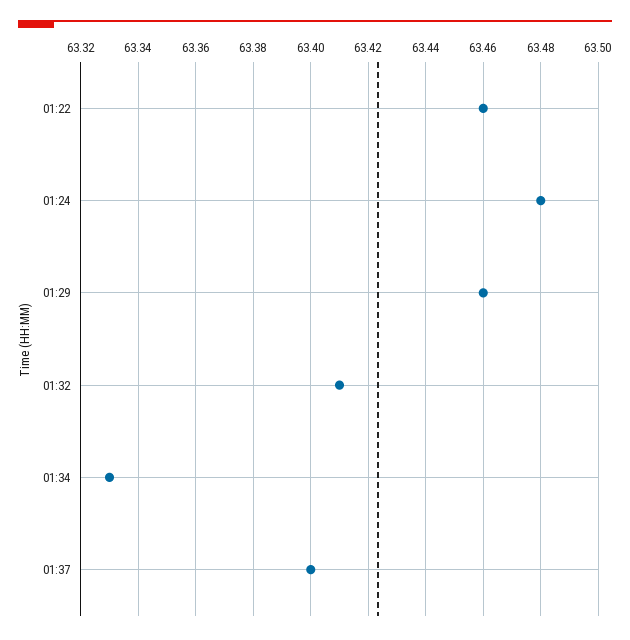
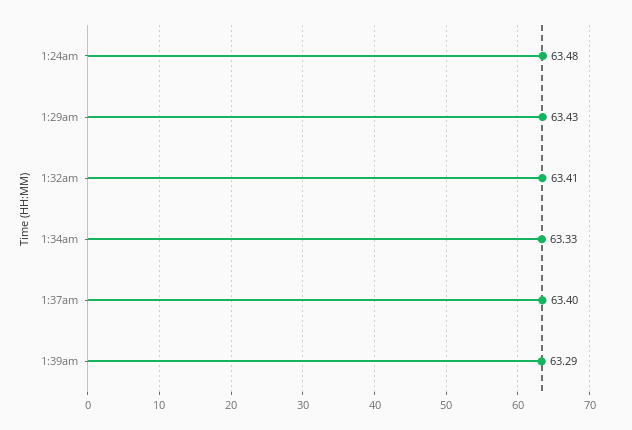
01:22: 63.46 -> none
01:29: 63.46 -> 63.43
1:39am: none -> 63.29

